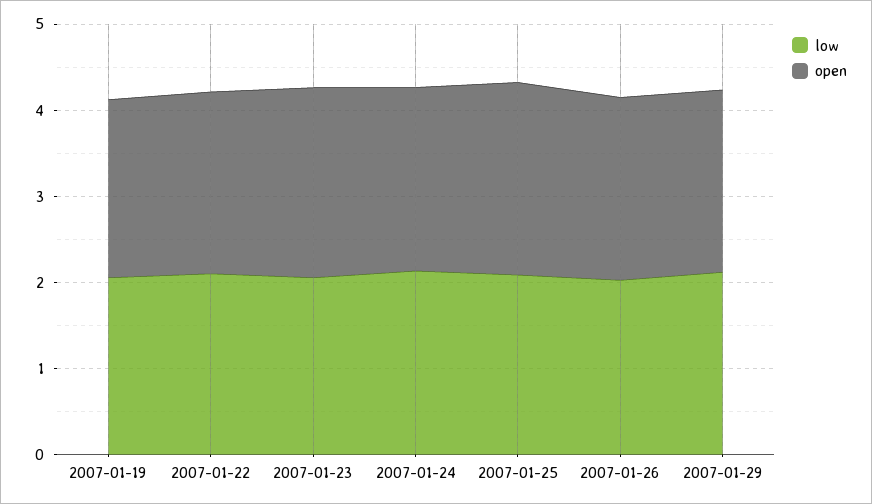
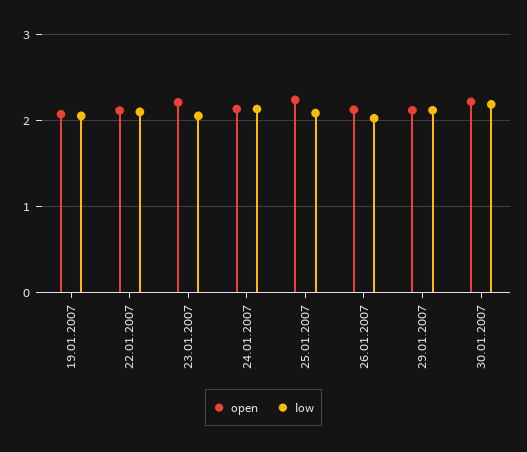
open, 30.01.2007: none -> 2.2
low, 30.01.2007: none -> 2.2

